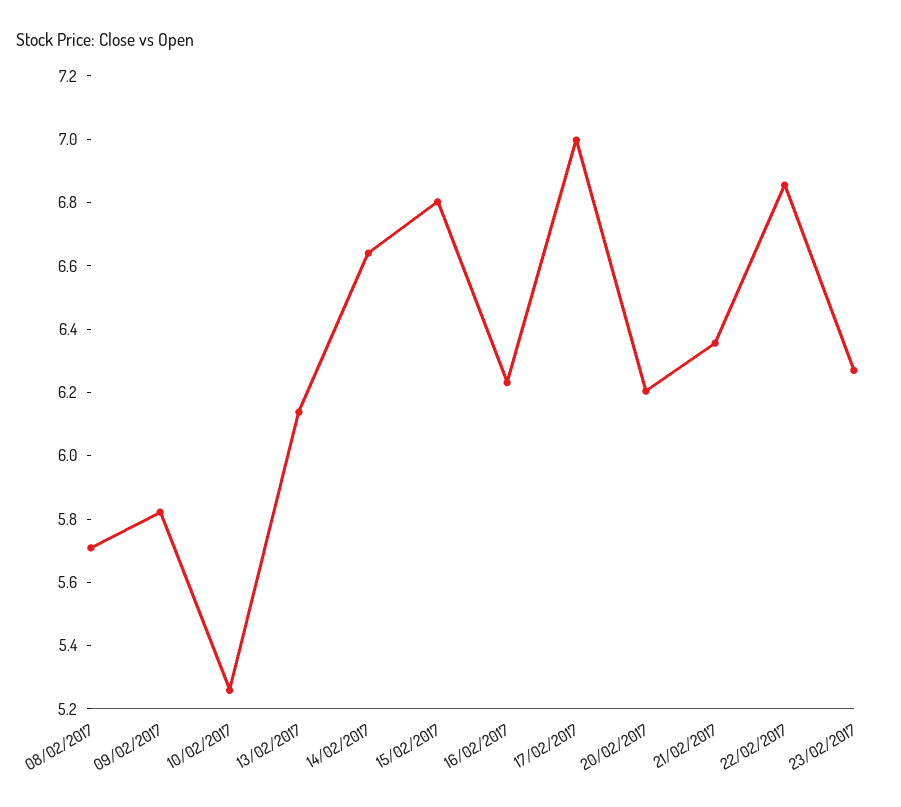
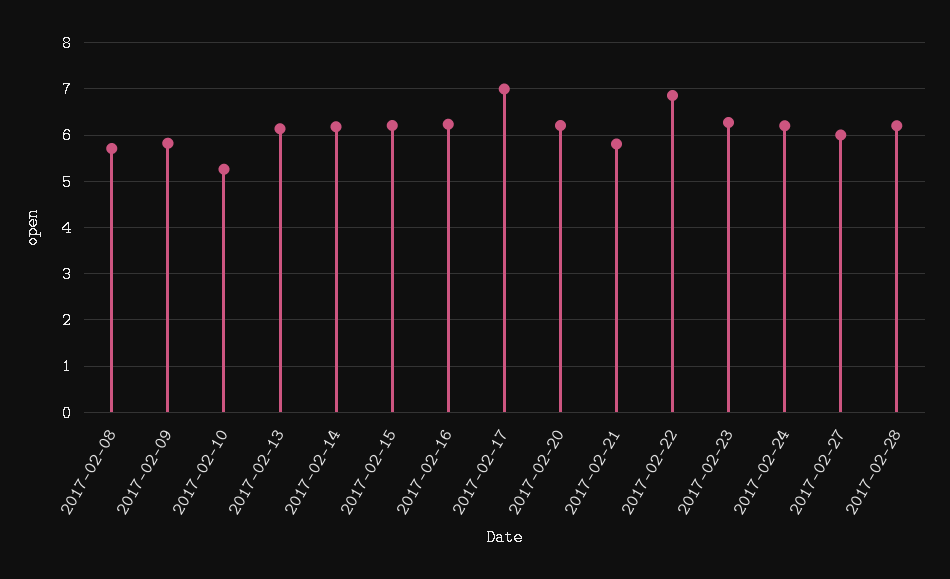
14/02/2017: 6.65 -> 6.2
15/02/2017: 6.8 -> 6.2
21/02/2017: 6.35 -> 5.8
2017-02-24: none -> 6.2
2017-02-27: none -> 6
2017-02-28: none -> 6.2

